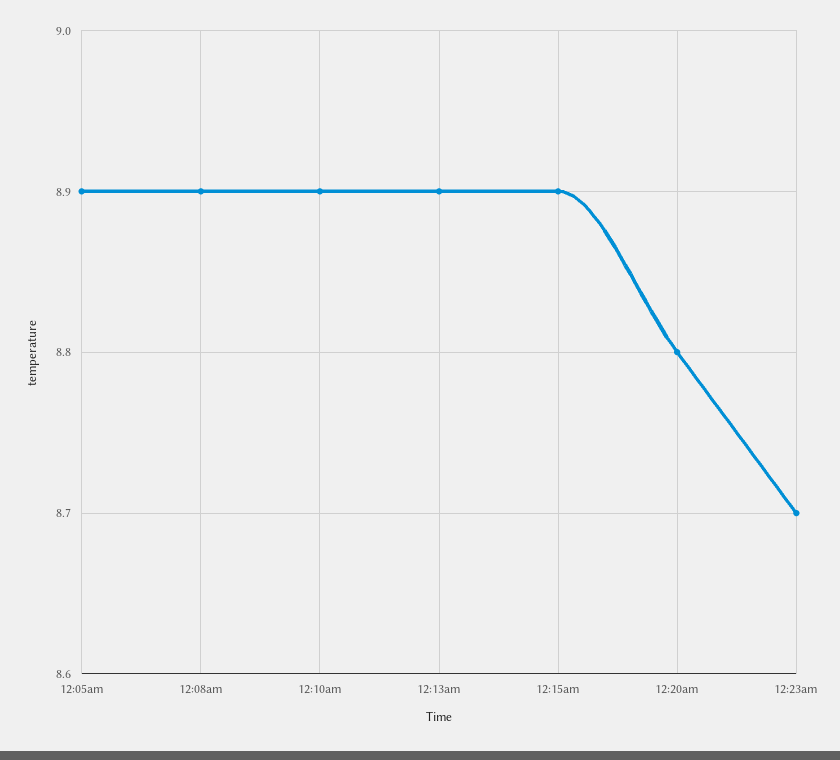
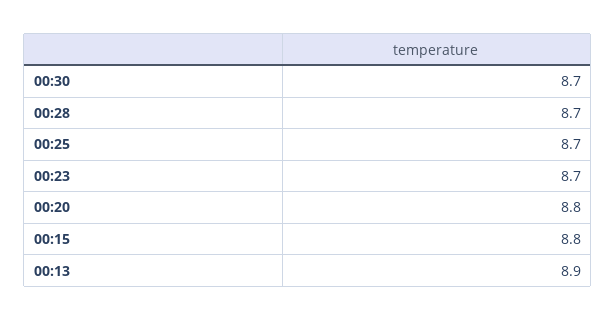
12:05am: 8.9 -> none
12:08am: 8.9 -> none
12:10am: 8.9 -> none
12:15am: 8.9 -> 8.8
00:30: none -> 8.7
00:28: none -> 8.7
00:25: none -> 8.7

